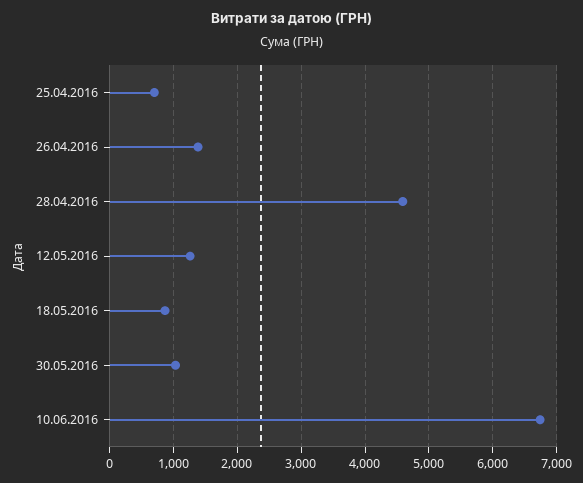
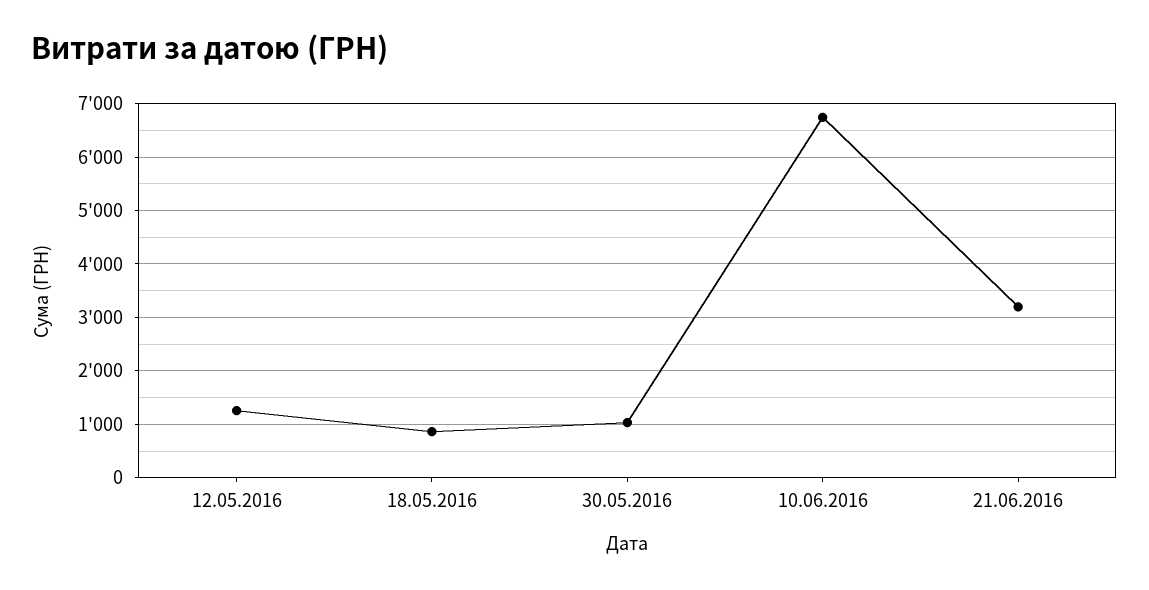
25.04.2016: 700 -> none
26.04.2016: 1400 -> none
28.04.2016: 4600 -> none
21.06.2016: none -> 3200

